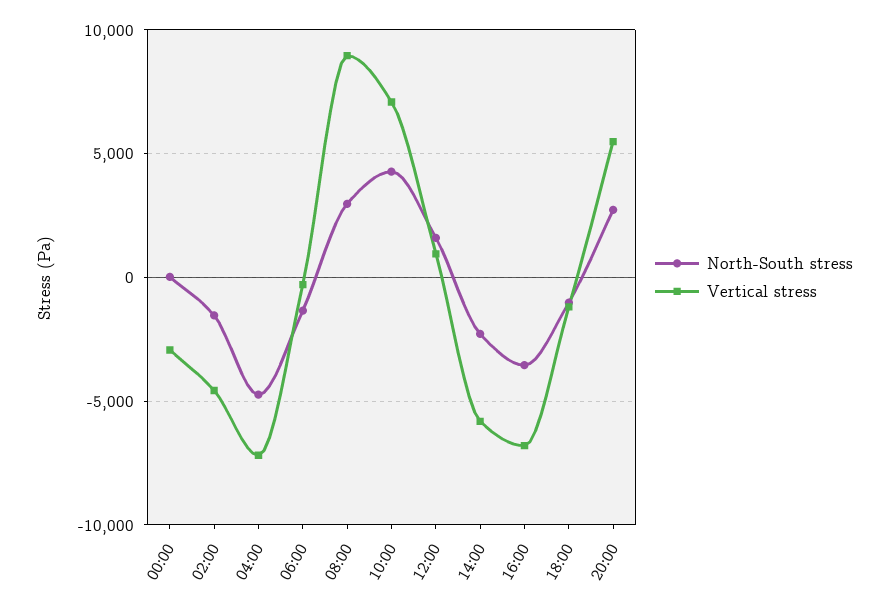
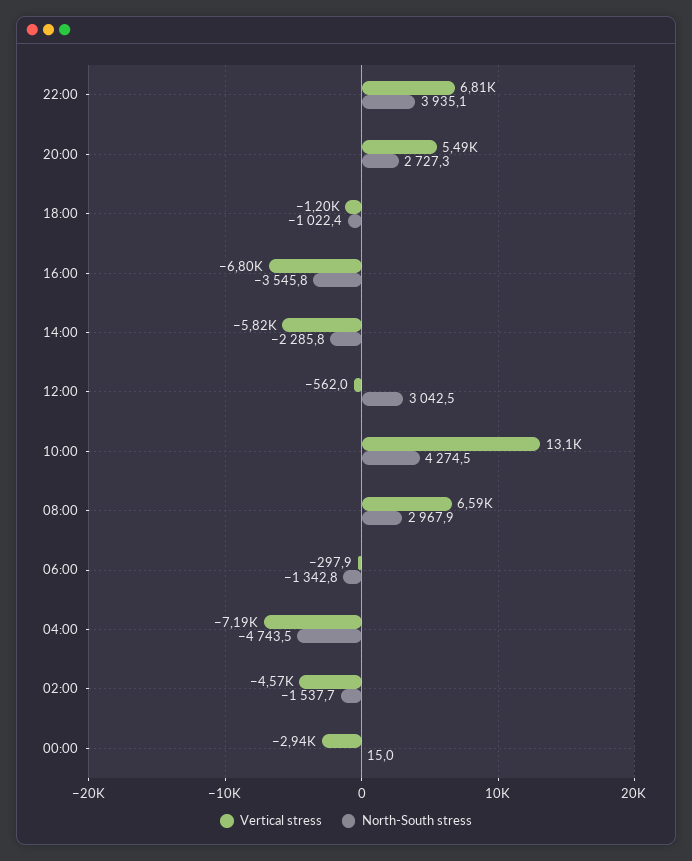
Vertical stress, 08:00: 9000 -> 6590
Vertical stress, 10:00: 7000 -> 13100
North-South stress, 12:00: 1500 -> 3042.5
Vertical stress, 12:00: 1000 -> -562
Vertical stress, 22:00: none -> 6810
North-South stress, 22:00: none -> 3935.1

